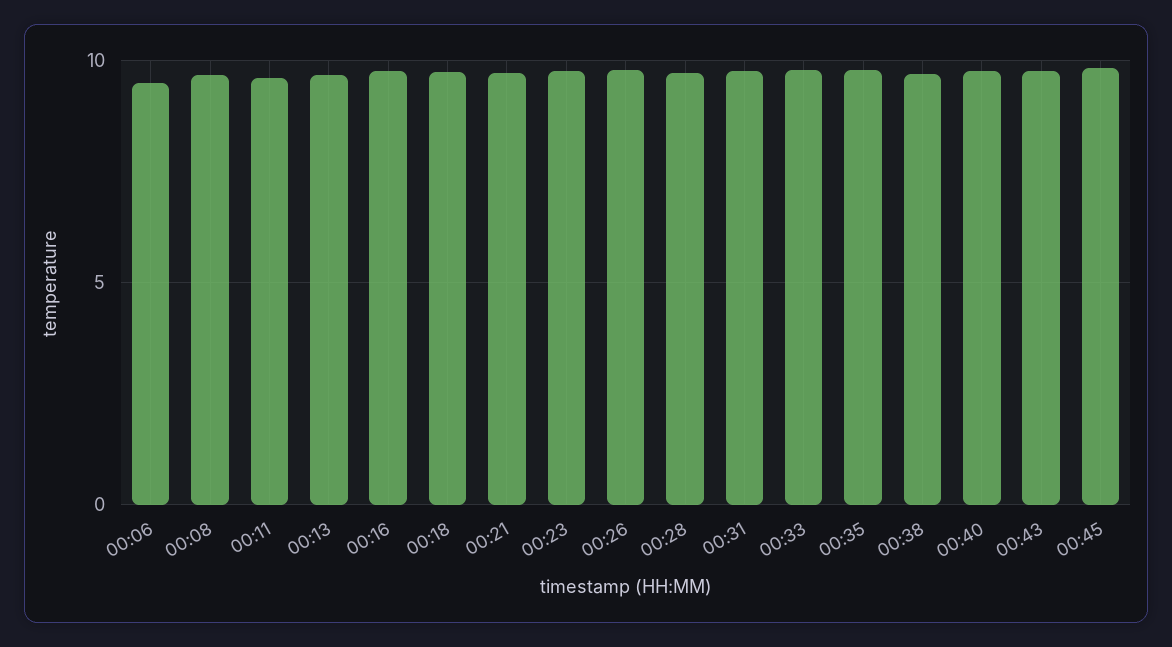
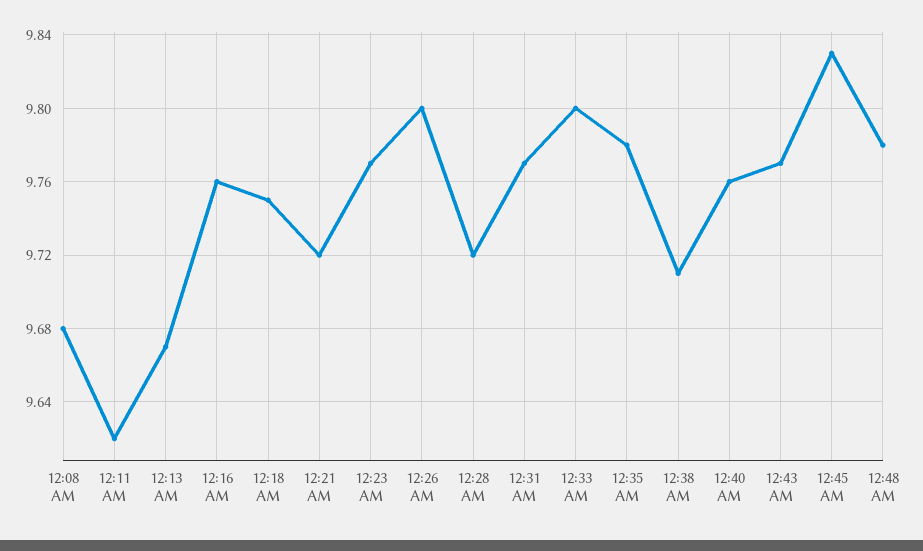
00:06: 9.5 -> none
12:48 AM: none -> 9.78

